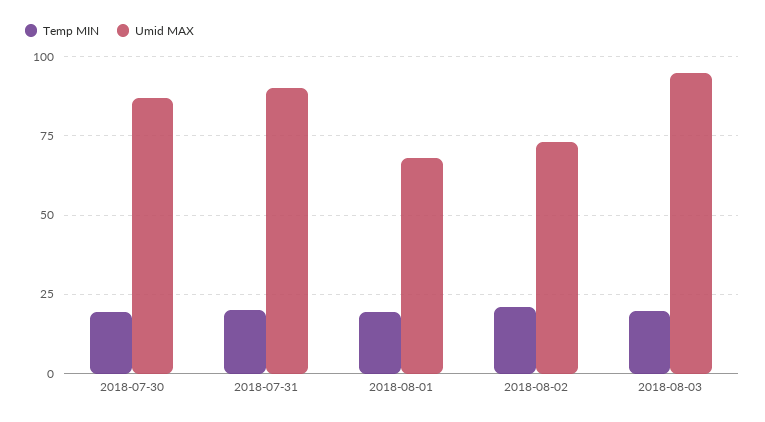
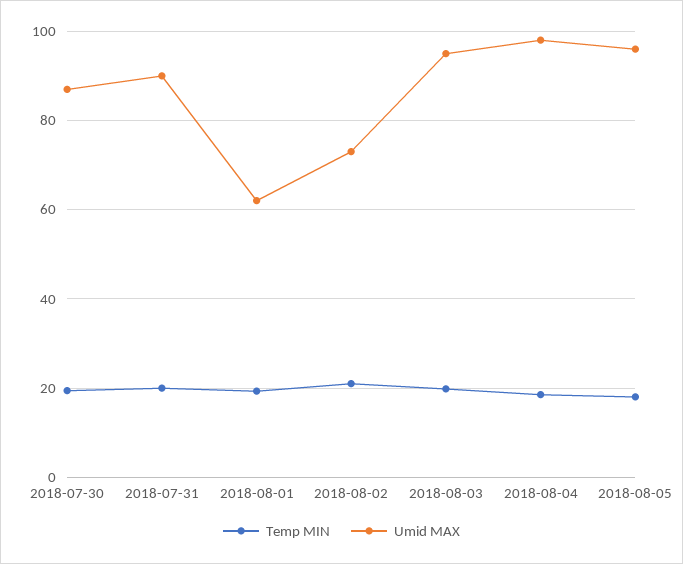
Umid MAX, 2018-08-01: 67.5 -> 62
Temp MIN, 2018-08-04: none -> 18
Umid MAX, 2018-08-04: none -> 98
Temp MIN, 2018-08-05: none -> 18
Umid MAX, 2018-08-05: none -> 96

